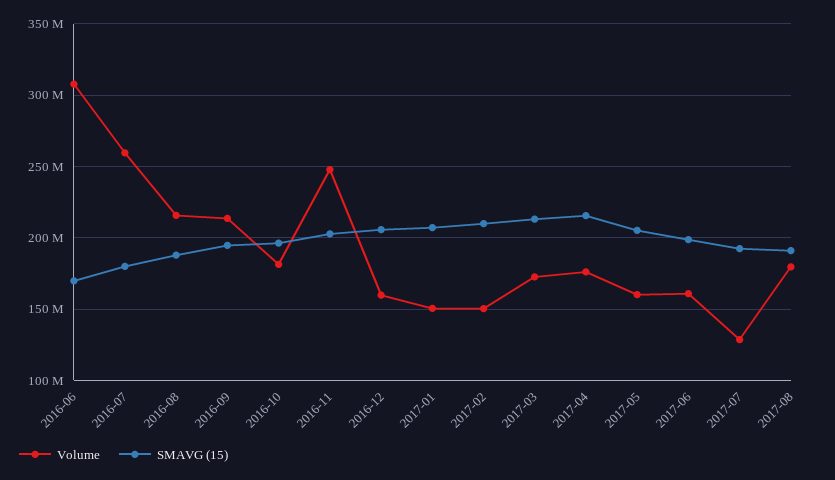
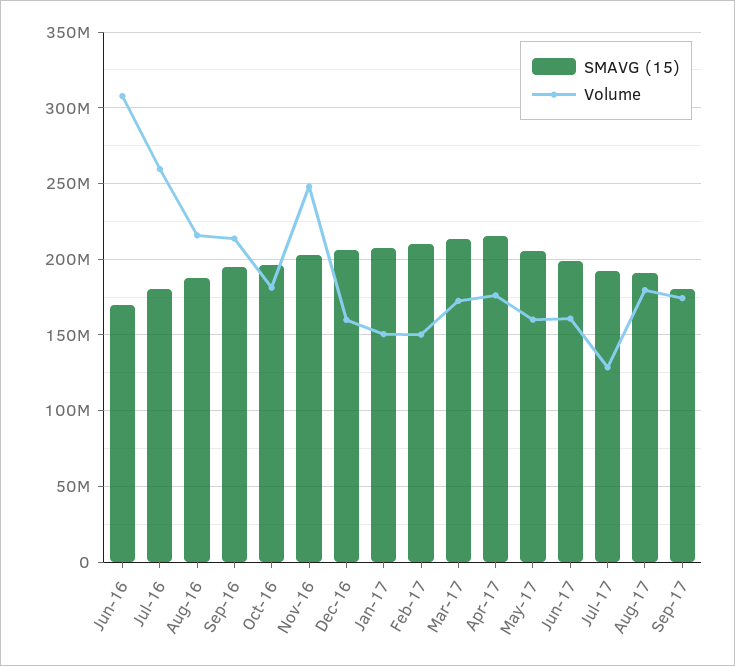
SMAVG (15), Sep-17: none -> 180000000
Volume, Sep-17: none -> 175000000

